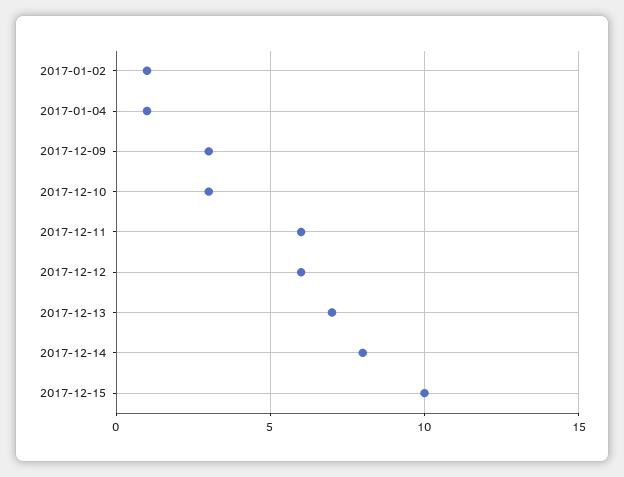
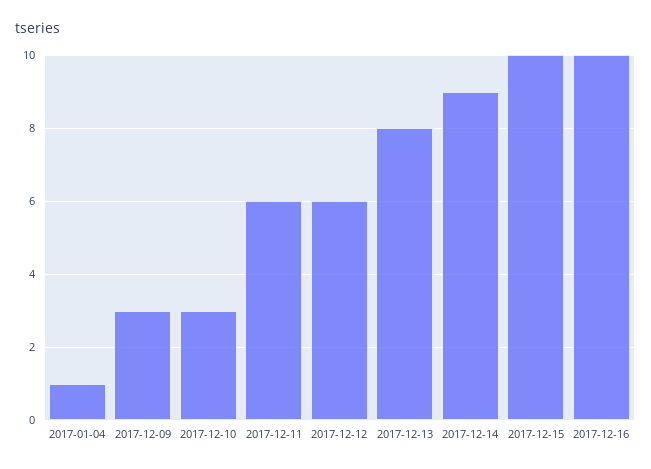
2017-01-02: 1 -> none
2017-12-13: 7 -> 8
2017-12-14: 8 -> 9
2017-12-16: none -> 10

